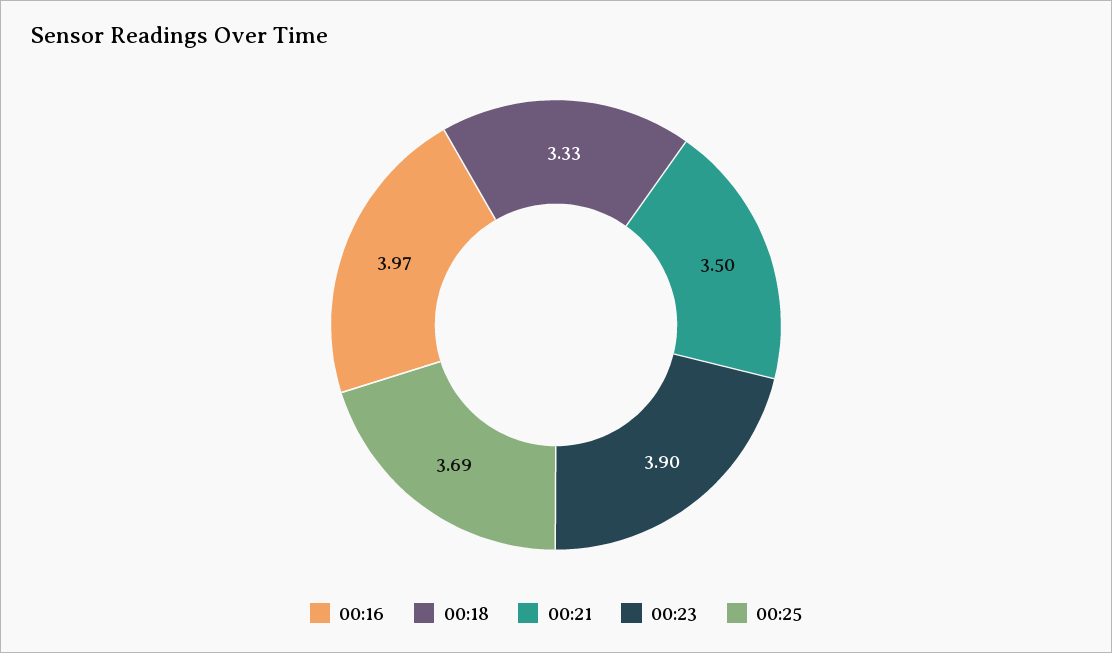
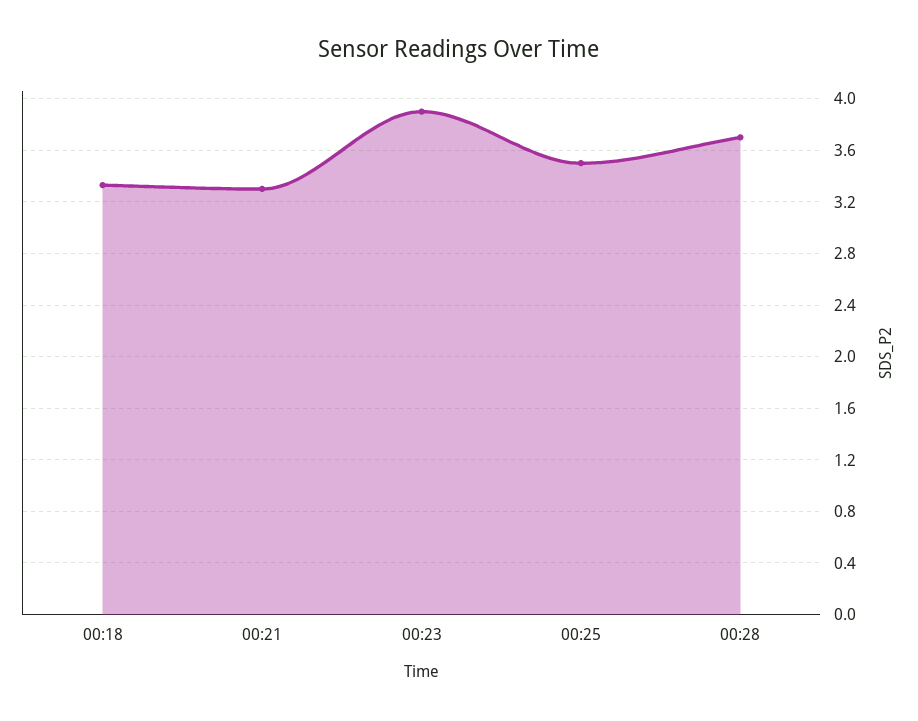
00:16: 3.97 -> none
00:21: 3.5 -> 3.3
00:25: 3.69 -> 3.5
00:28: none -> 3.7

